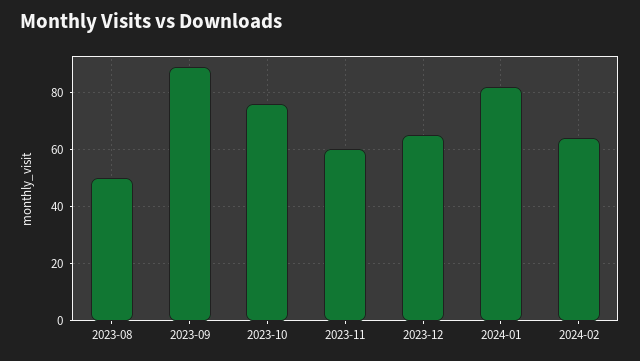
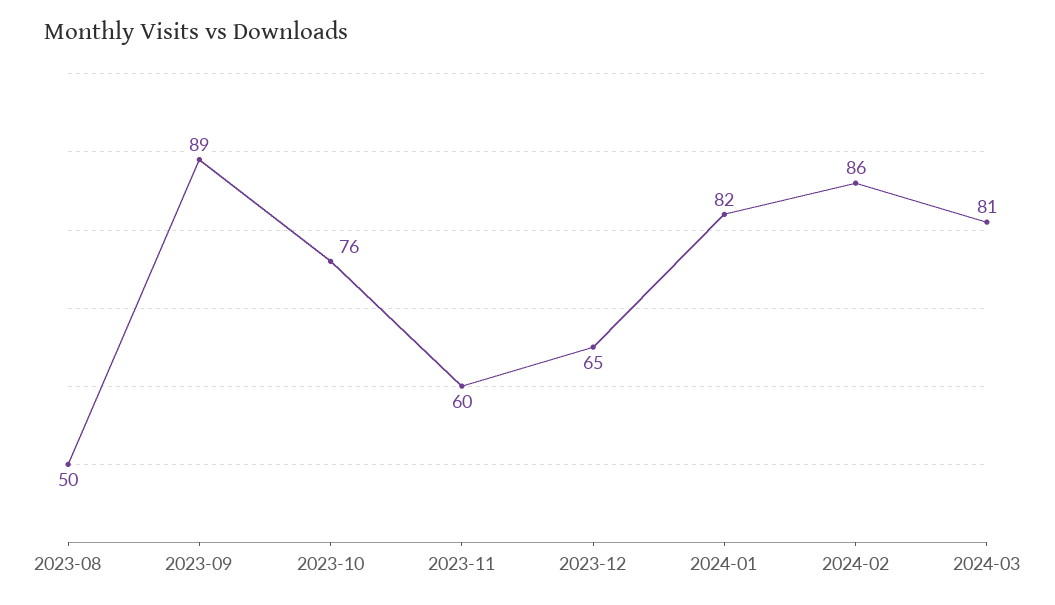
2024-02: 65 -> 86
2024-03: none -> 81

